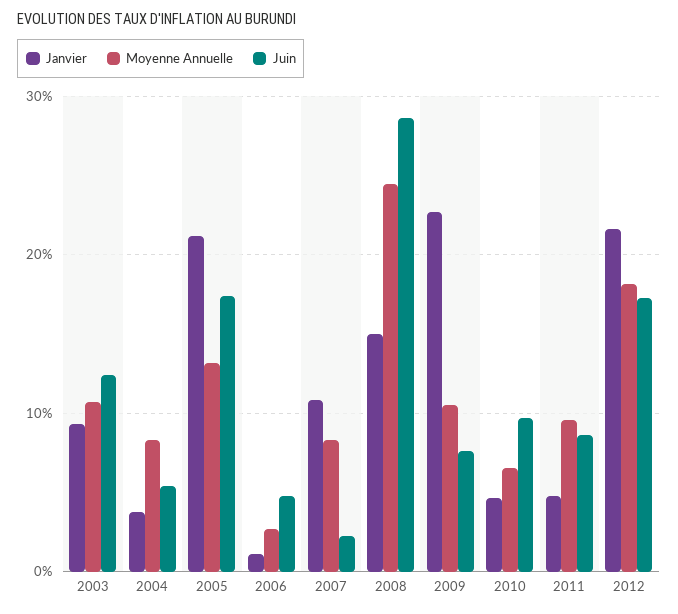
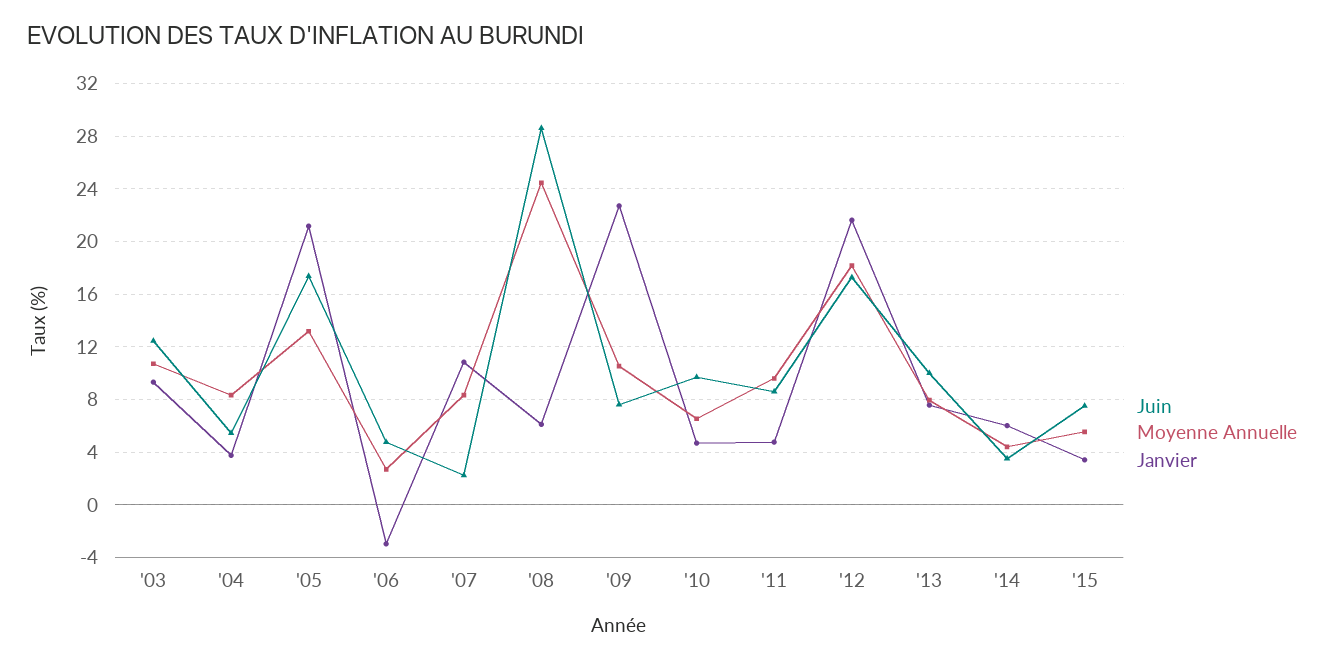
Janvier, 2006: 1 -> -3
Janvier, 2008: 15 -> 6
Juin, '13: none -> 10
Moyenne Annuelle, '13: none -> 8
Janvier, '13: none -> 7.5
Juin, '14: none -> 3.5
Moyenne Annuelle, '14: none -> 4.5
Janvier, '14: none -> 6
Juin, '15: none -> 7.5
Moyenne Annuelle, '15: none -> 5.5
Janvier, '15: none -> 3.5

